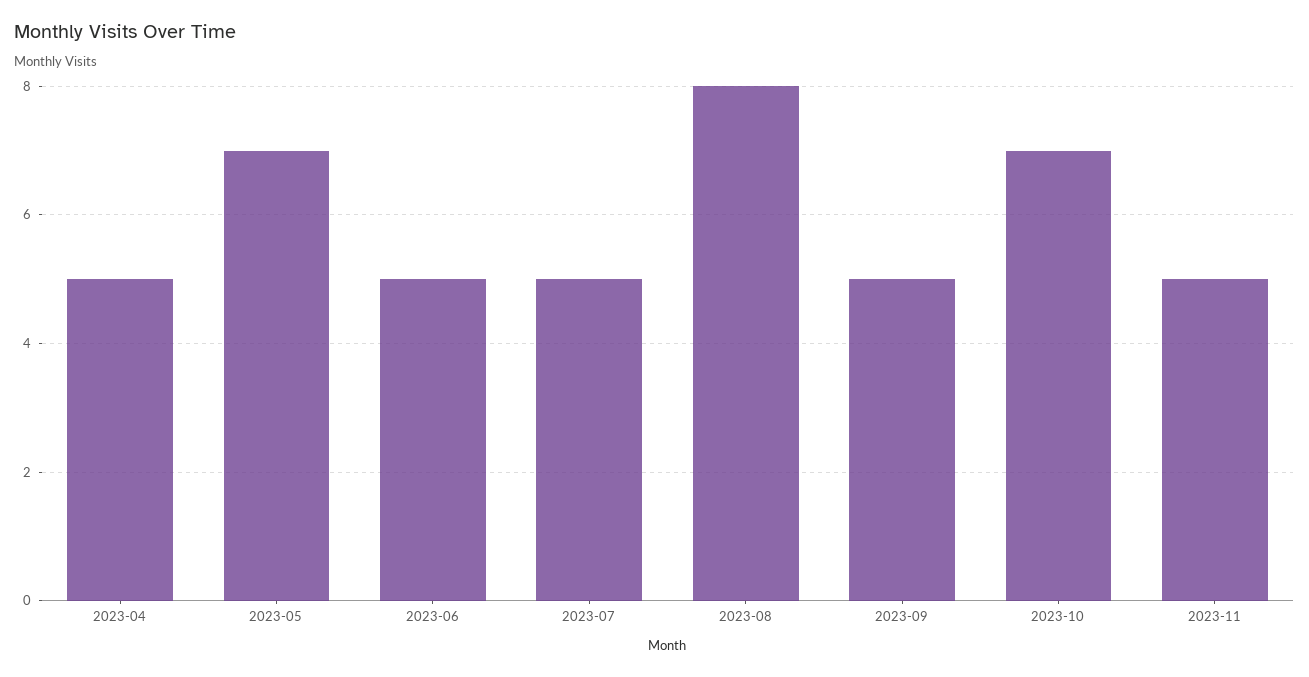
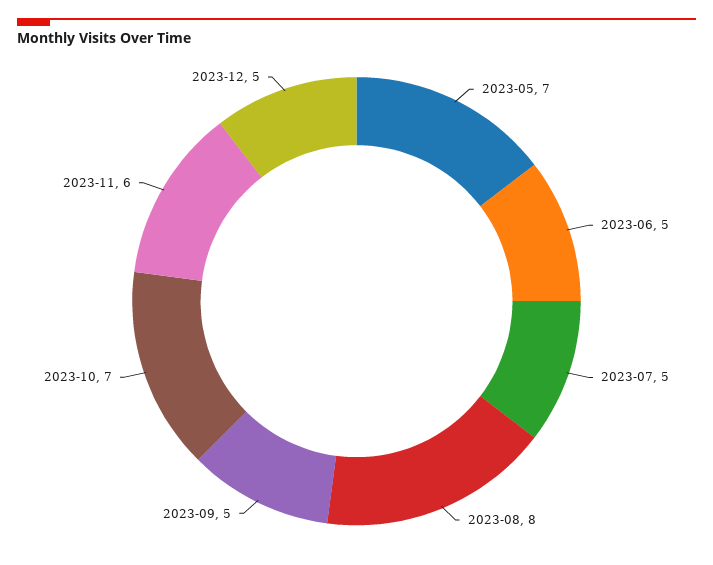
2023-04: 5 -> none
2023-11: 5 -> 6
2023-12: none -> 5

